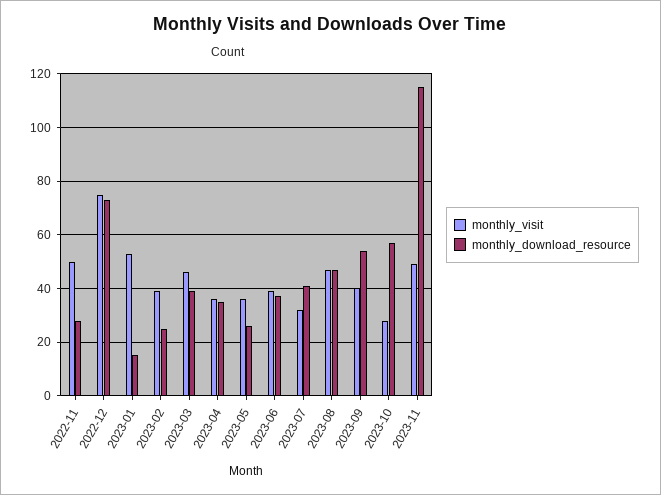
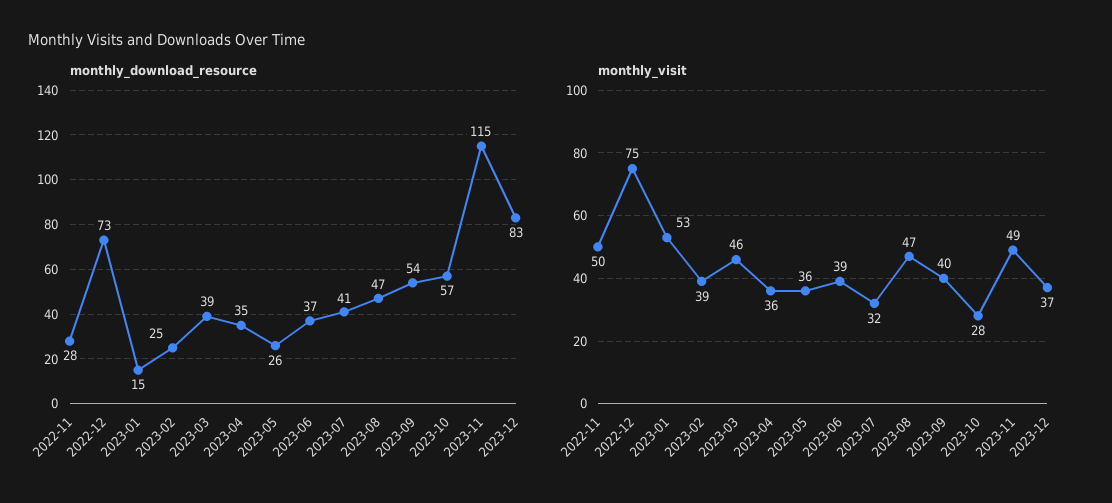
monthly_download_resource, 2023-12: none -> 83
monthly_visit, 2023-12: none -> 37

